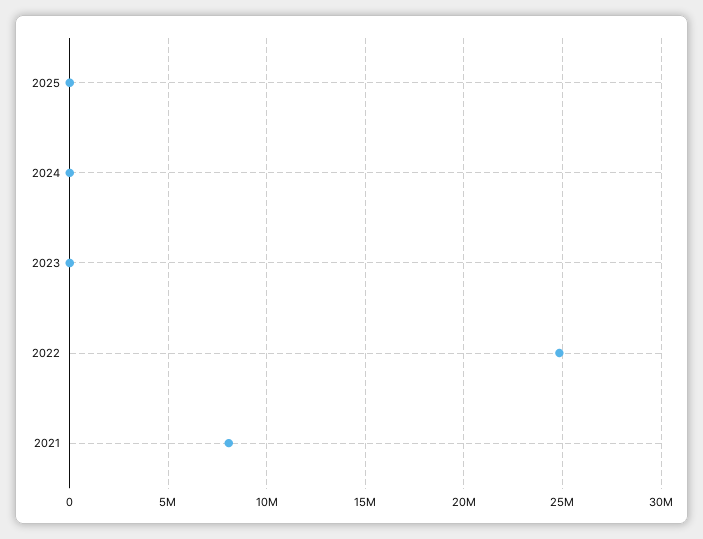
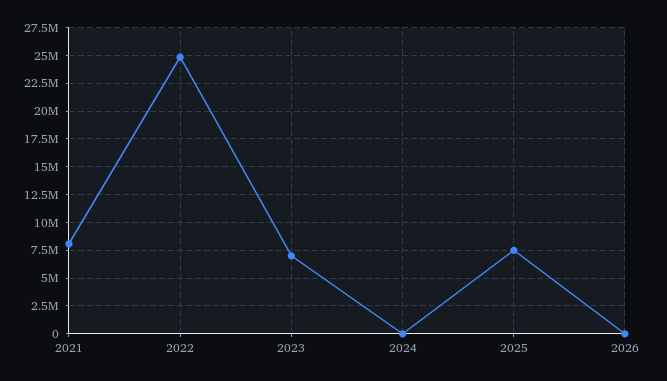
2025: 0 -> 7500000
2023: 0 -> 7500000
2026: none -> 0

